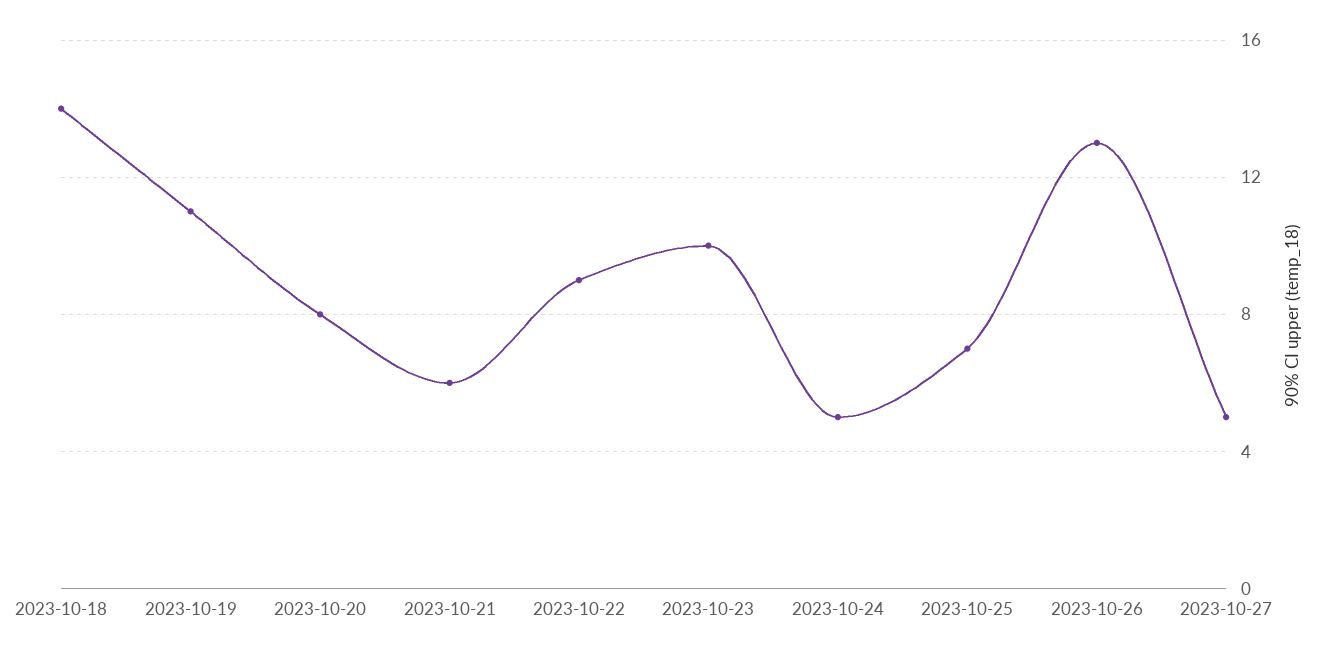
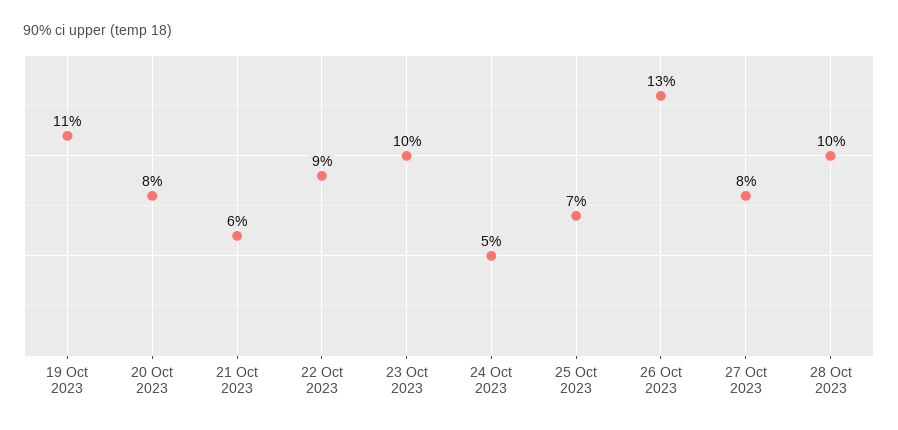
2023-10-18: 14 -> none
2023-10-27: 5 -> 8
28 Oct 2023: none -> 10

